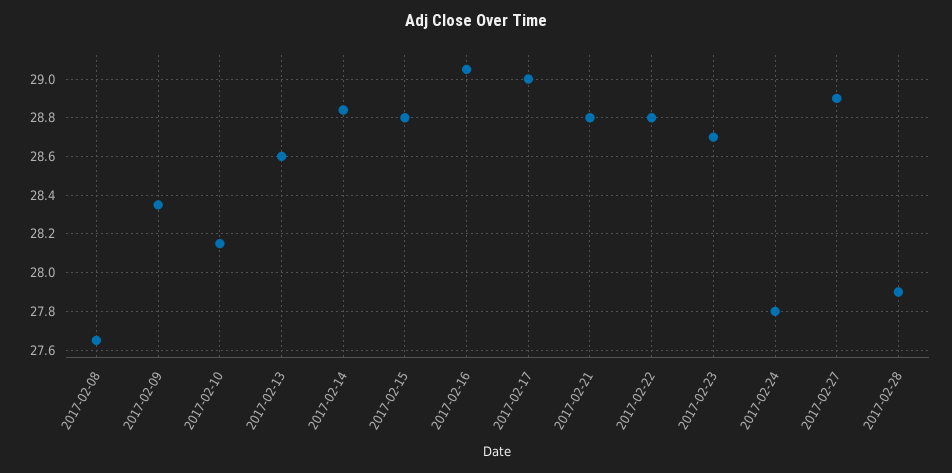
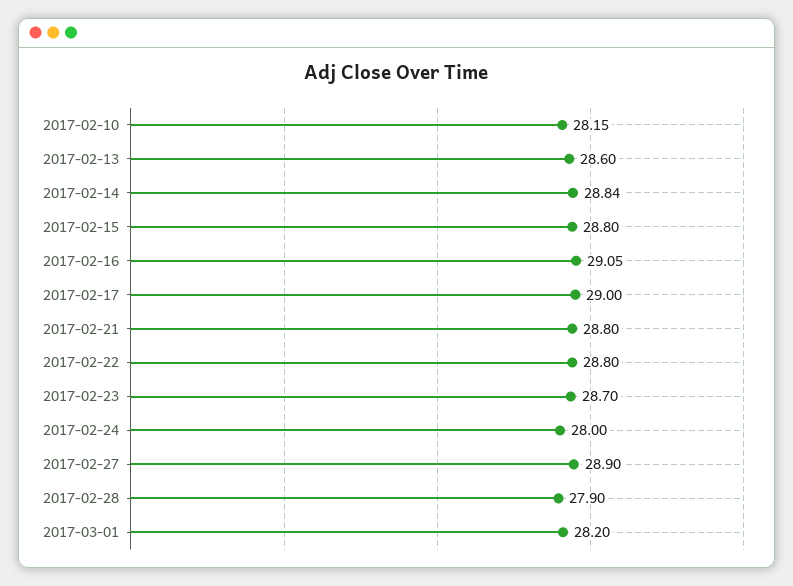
2017-02-08: 27.65 -> none
2017-02-09: 28.35 -> none
2017-02-24: 27.8 -> 28
2017-03-01: none -> 28.2

